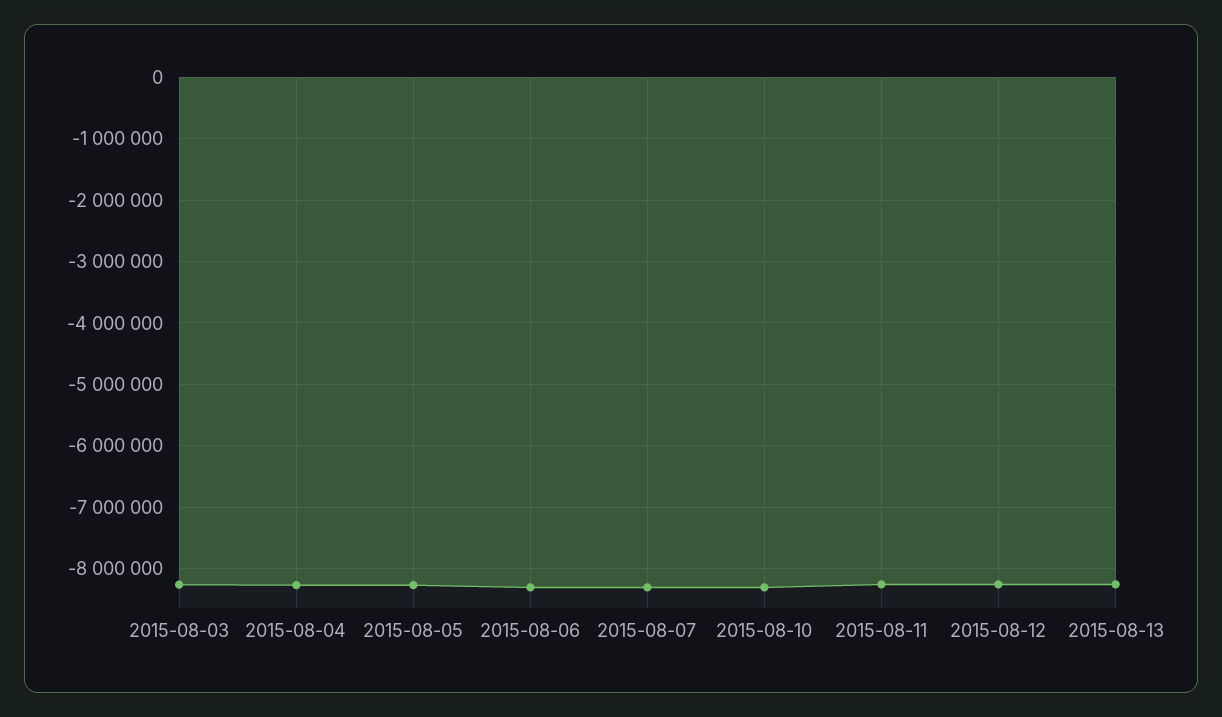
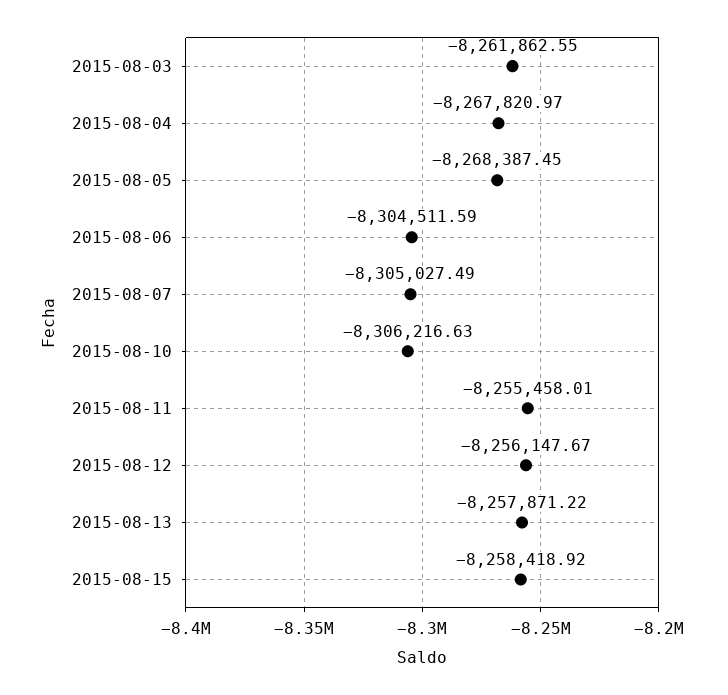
2015-08-15: none -> -8258418.92

